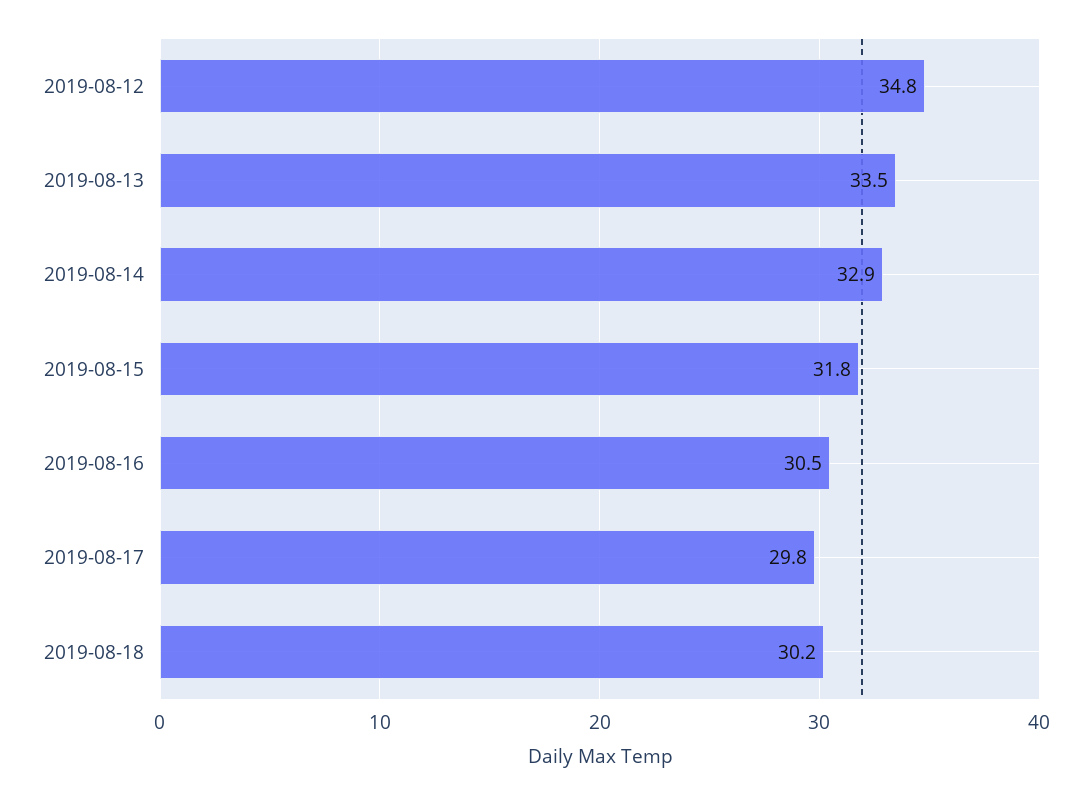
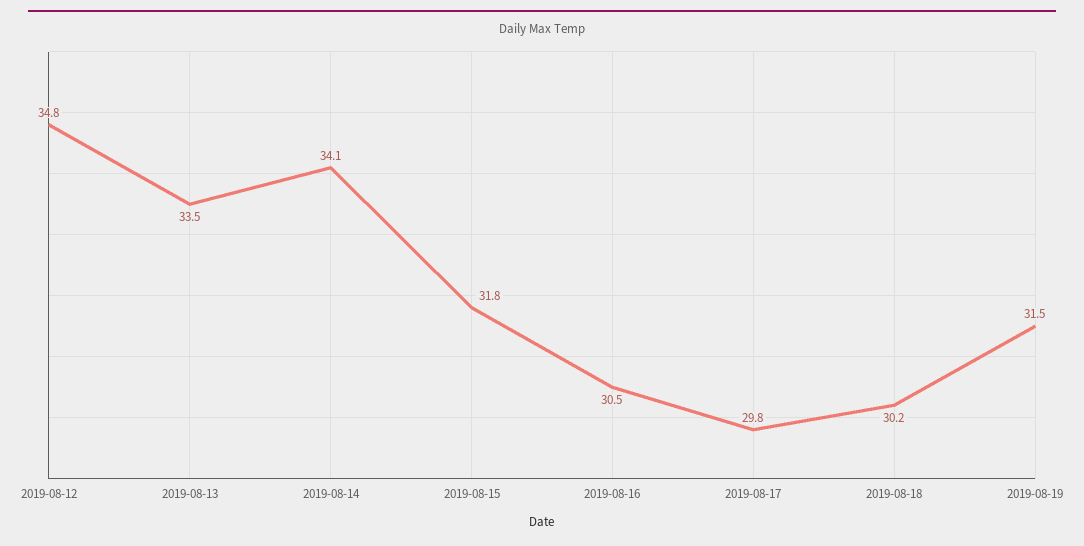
2019-08-14: 32.9 -> 34.1
2019-08-19: none -> 31.5

